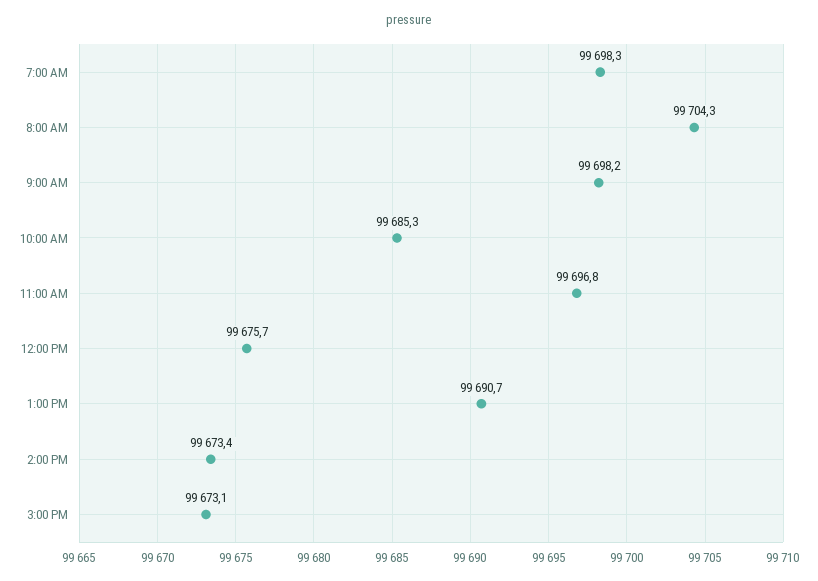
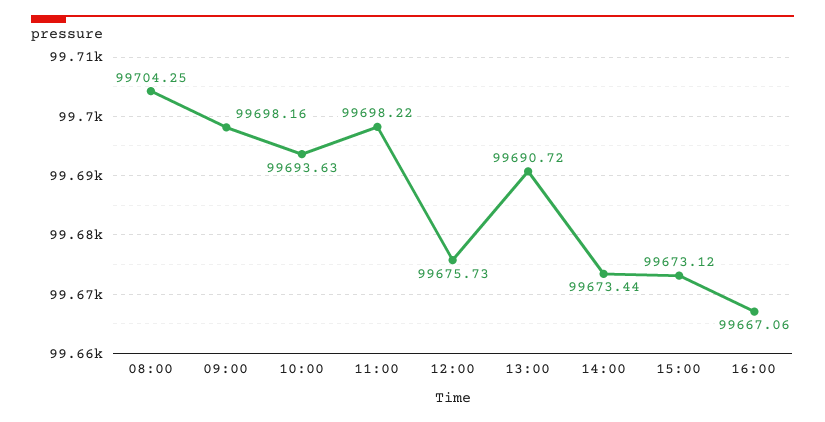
7:00 AM: 99698.3 -> none
10:00 AM: 99685.3 -> 99693.63
11:00 AM: 99696.8 -> 99698.22
16:00: none -> 99667.06

